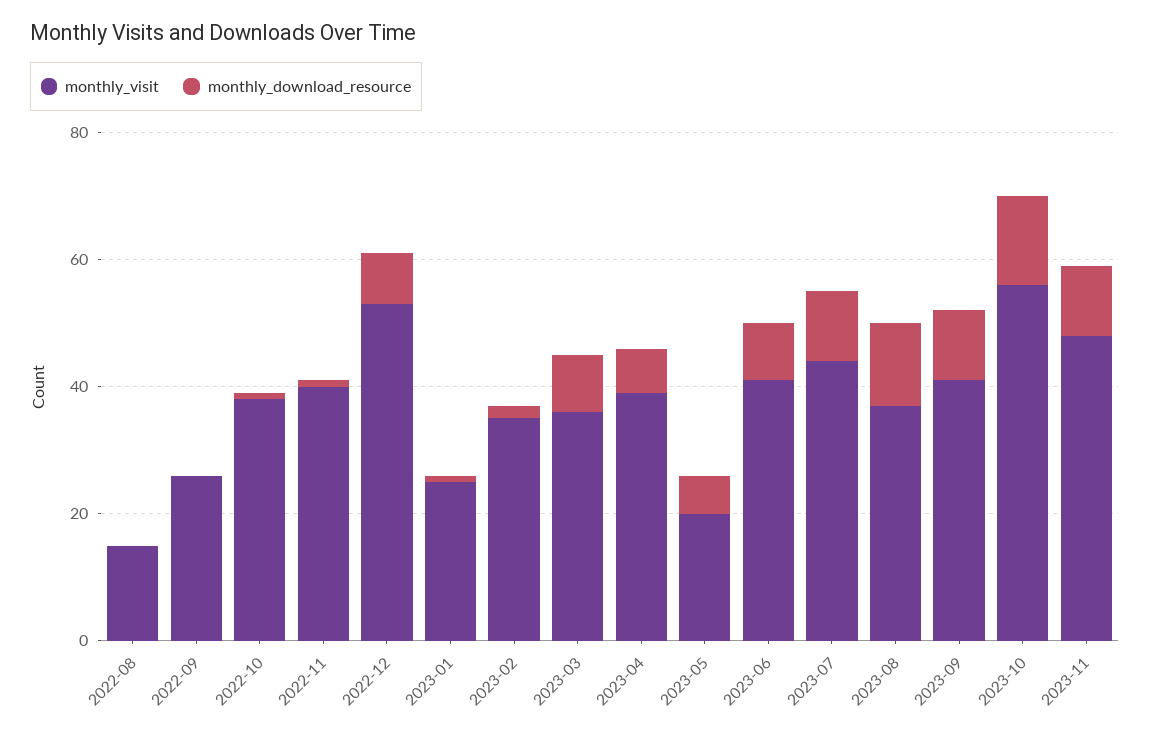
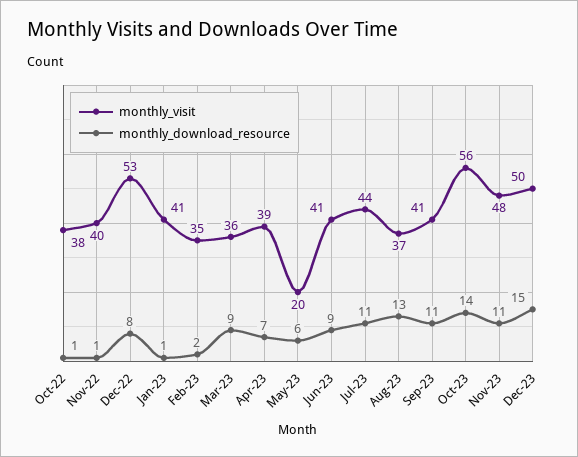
monthly_visit, 2022-08: 15 -> none
monthly_download_resource, 2022-08: 0 -> none
monthly_visit, 2022-09: 25 -> none
monthly_download_resource, 2022-09: 0 -> none
monthly_visit, 2023-01: 25 -> 41
monthly_visit, Dec-23: none -> 50
monthly_download_resource, Dec-23: none -> 15

